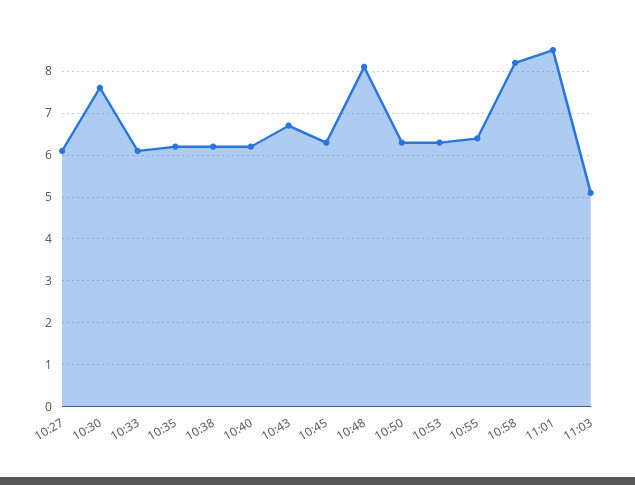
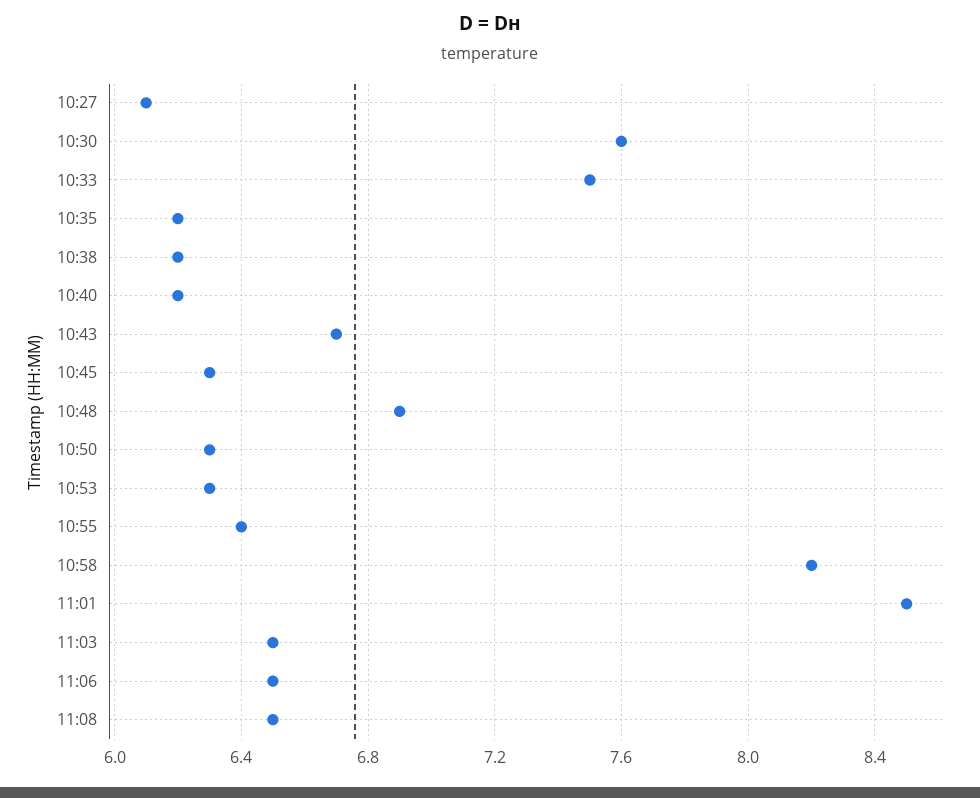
10:33: 6 -> 7.5
10:48: 8 -> 6.9
11:03: 5 -> 6.5
11:06: none -> 6.5
11:08: none -> 6.5

